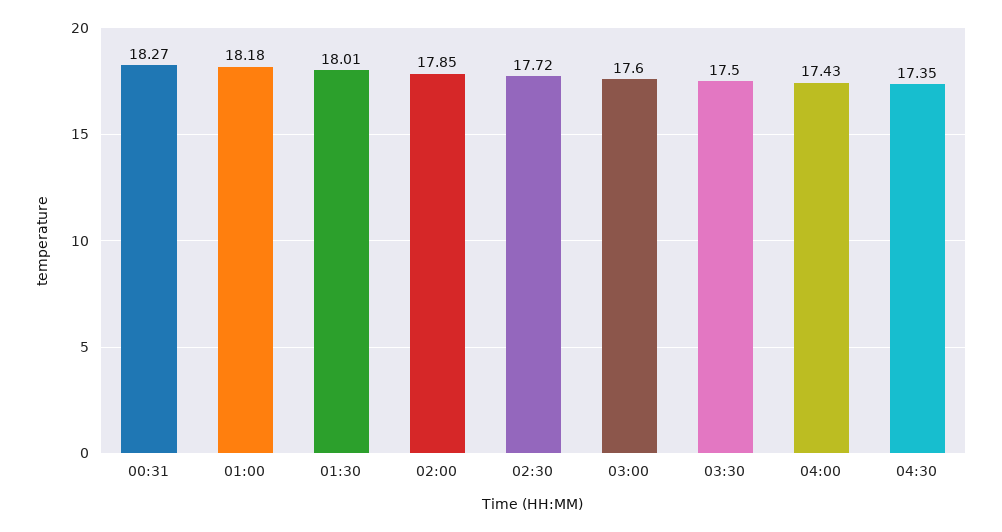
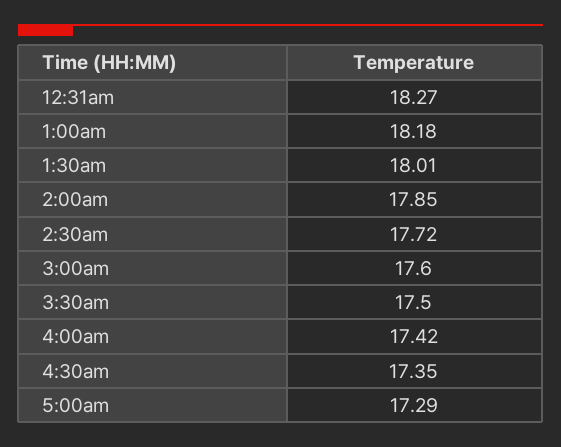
04:00: 17.43 -> 17.42
5:00am: none -> 17.29

